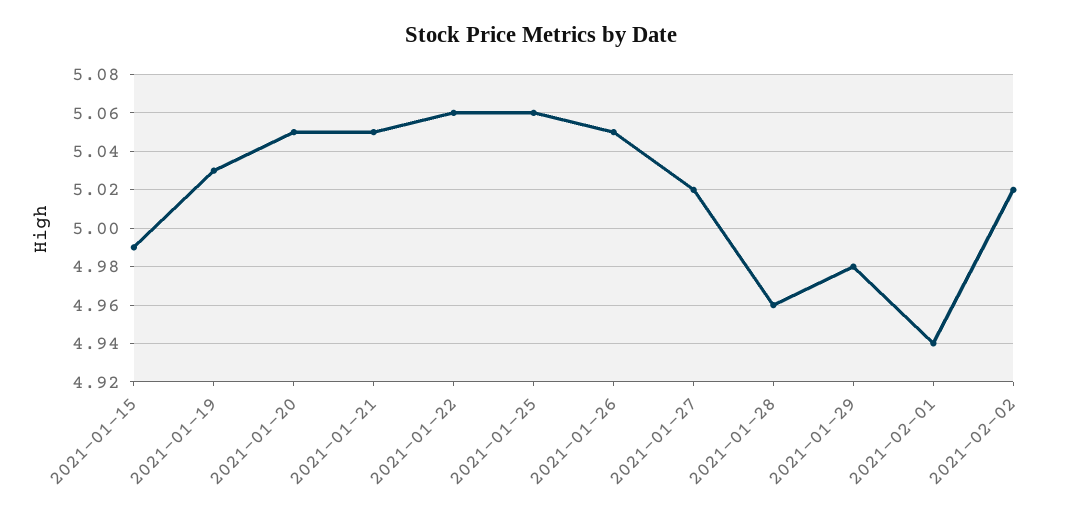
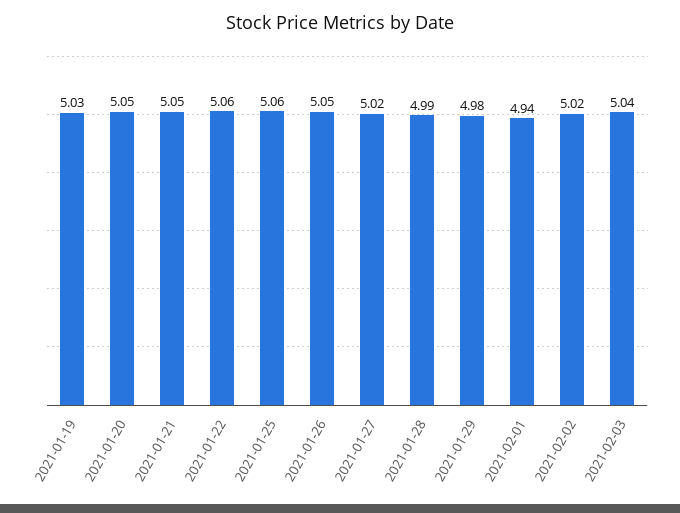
2021-01-15: 4.99 -> none
2021-01-28: 4.96 -> 4.99
2021-02-03: none -> 5.04

